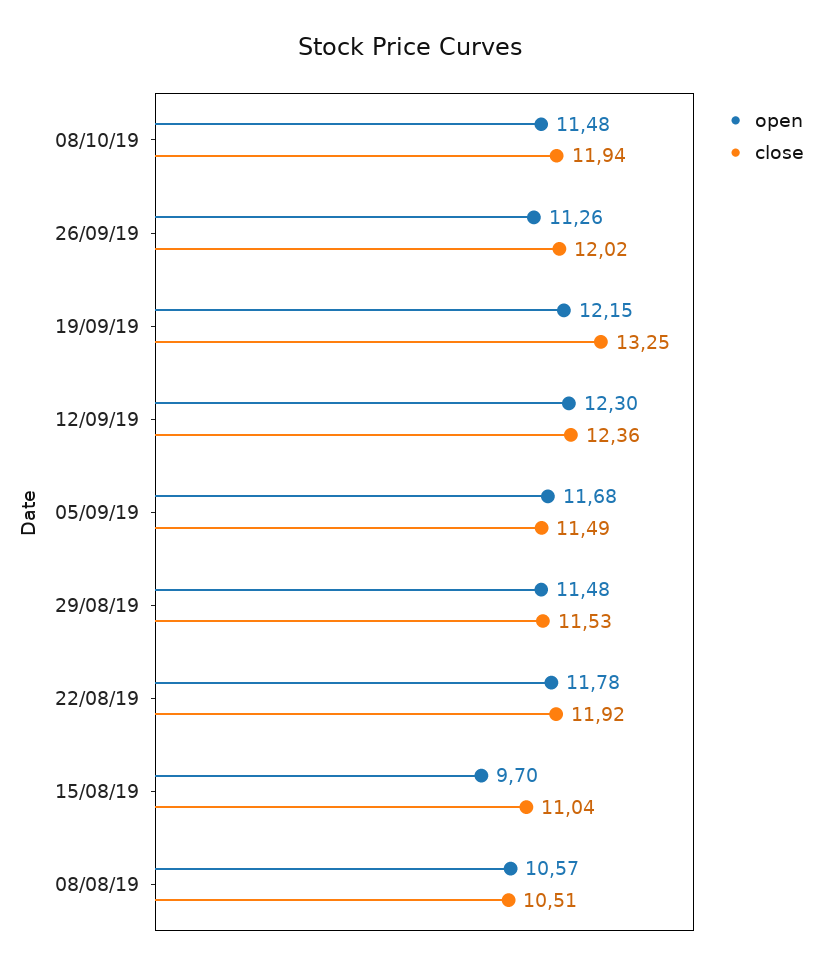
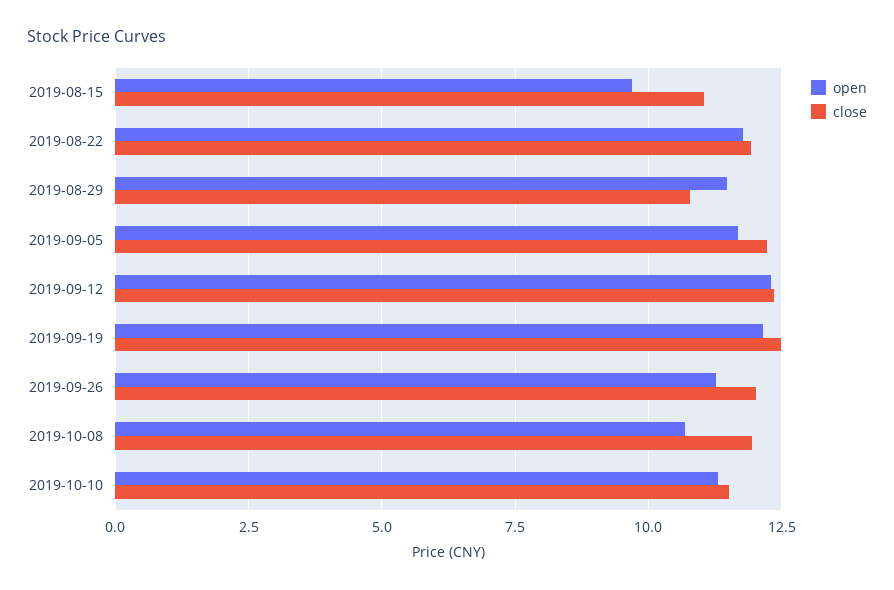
open, 08/10/19: 11.48 -> 10.75
close, 19/09/19: 13.25 -> 12.5
close, 05/09/19: 11.49 -> 12.25
close, 29/08/19: 11.53 -> 10.75
open, 08/08/19: 10.57 -> none
close, 08/08/19: 10.51 -> none
open, 2019-10-10: none -> 11.25
close, 2019-10-10: none -> 11.5

